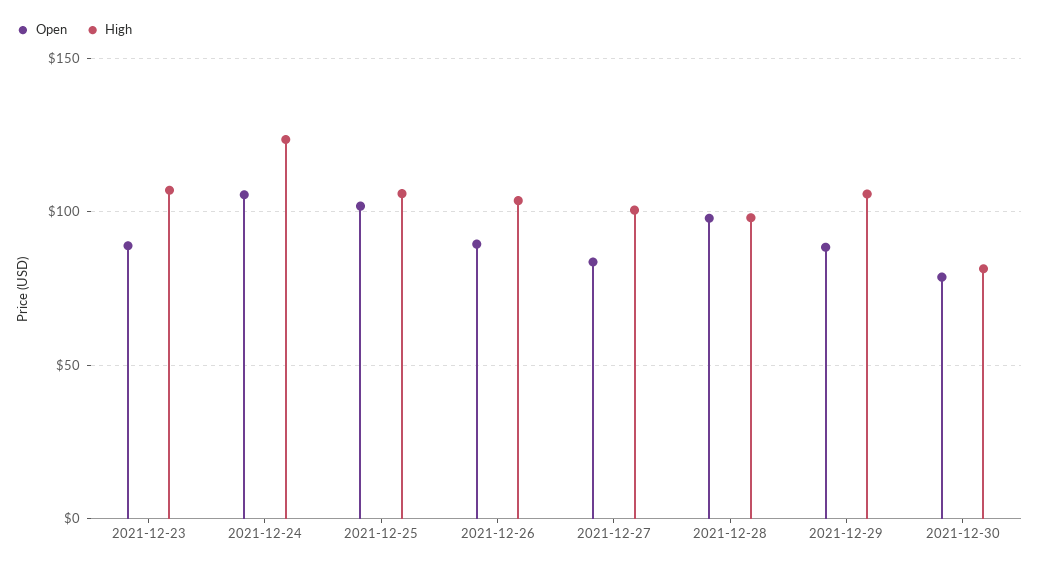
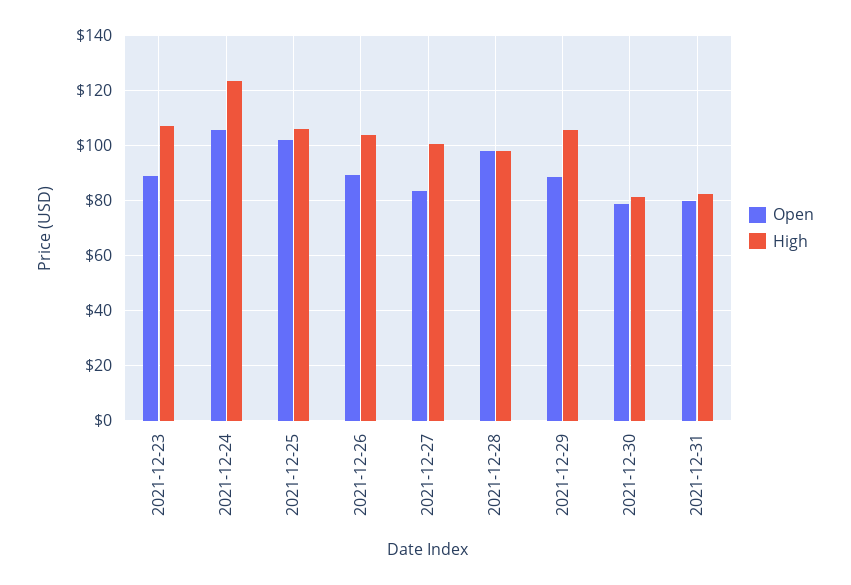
Open, 2021-12-31: none -> 80
High, 2021-12-31: none -> 82.5

